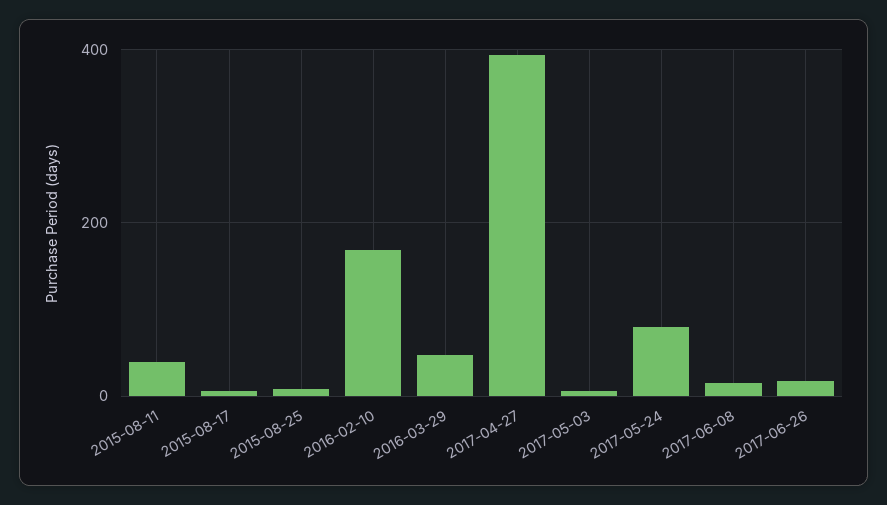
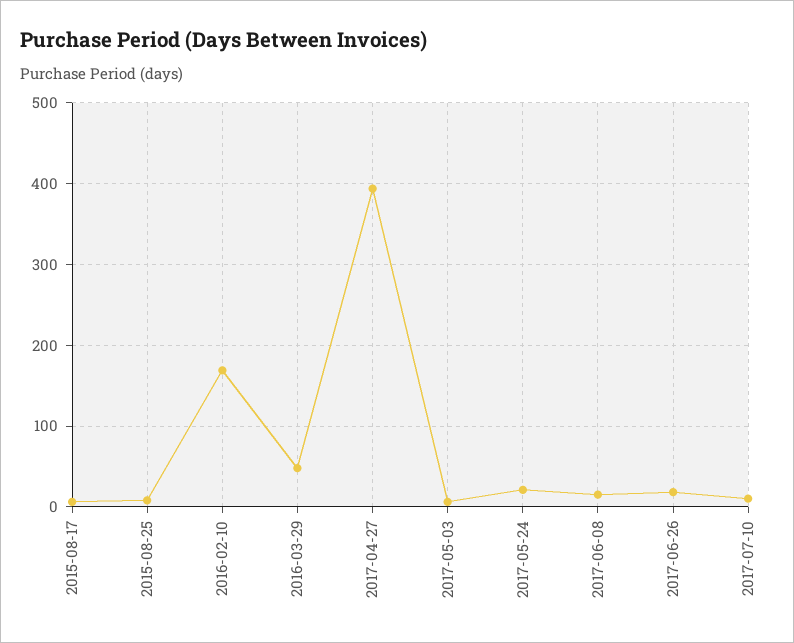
2015-08-11: 40 -> none
2017-05-24: 80 -> 20
2017-07-10: none -> 10

